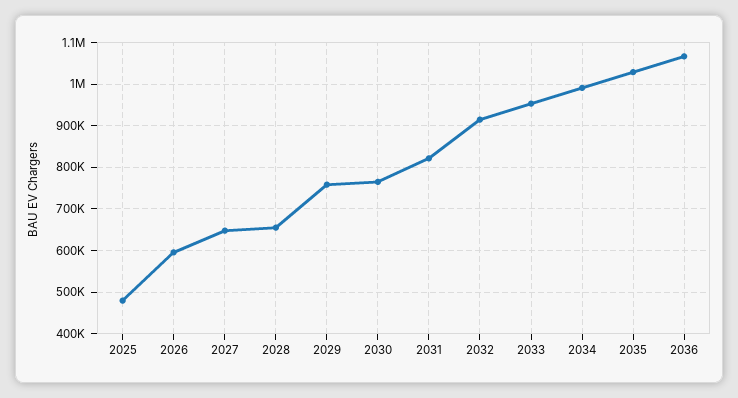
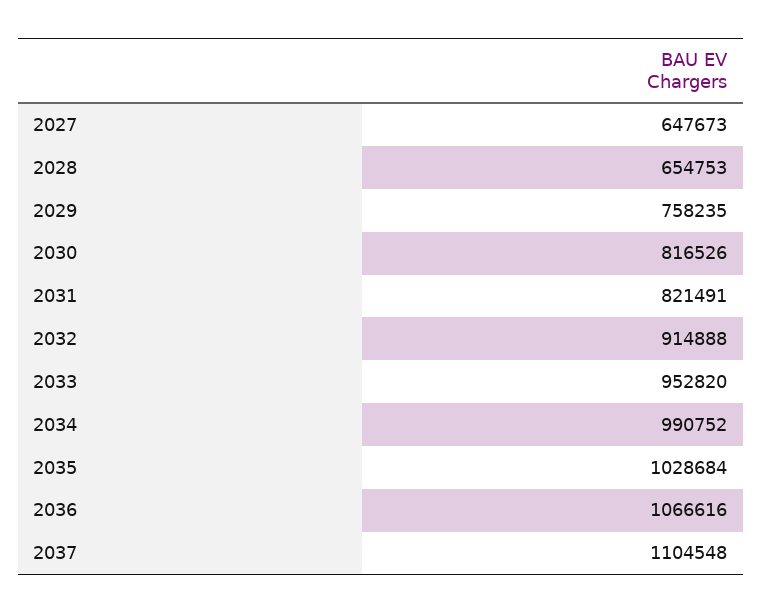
2025: 480000 -> none
2026: 600000 -> none
2030: 760000 -> 816526
2037: none -> 1104548

